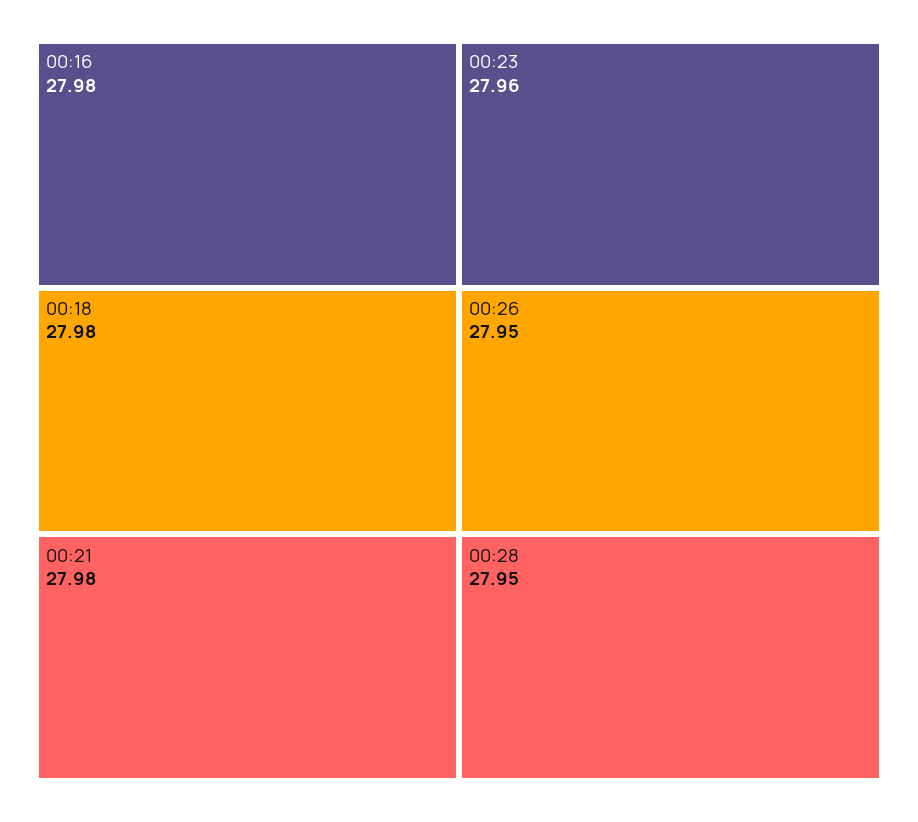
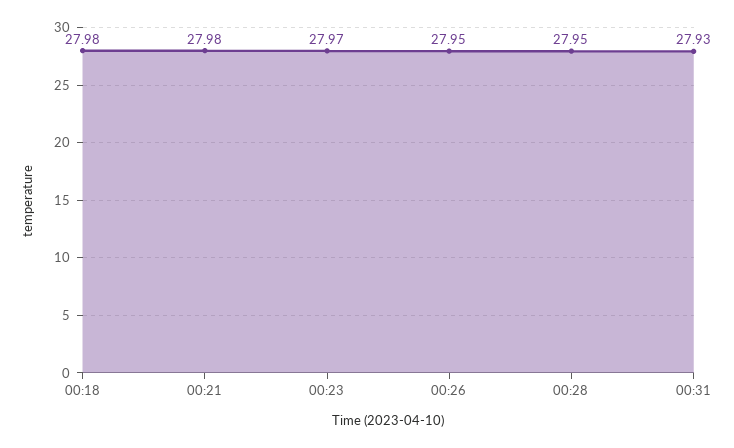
00:16: 27.98 -> none
00:23: 27.96 -> 27.97
00:31: none -> 27.93

